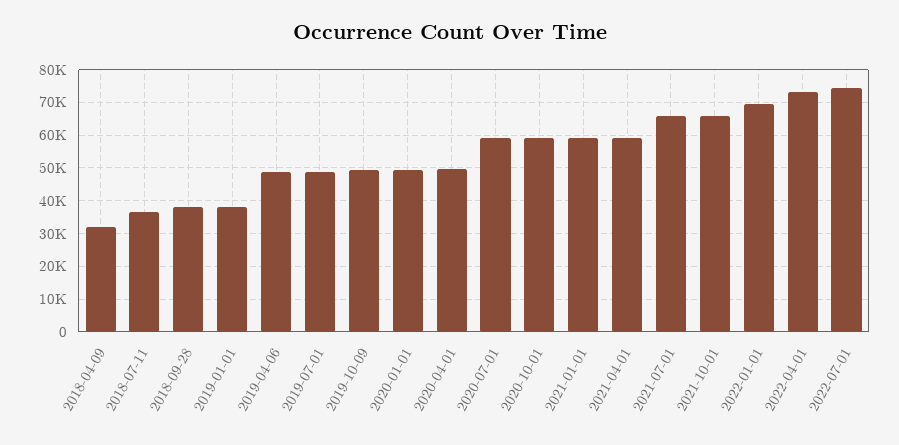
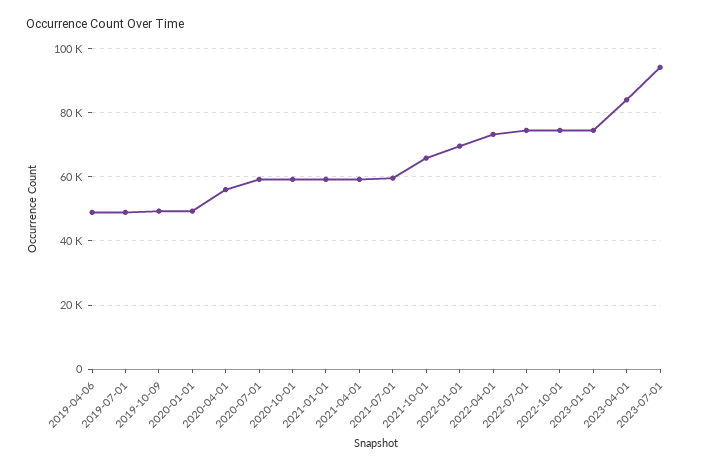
2018-04-09: 32000 -> none
2018-07-11: 36000 -> none
2018-09-28: 38000 -> none
2019-01-01: 38000 -> none
2020-04-01: 50000 -> 56000
2021-07-01: 66000 -> 60000
2022-10-01: none -> 74000
2023-01-01: none -> 74000
2023-04-01: none -> 84000
2023-07-01: none -> 94000

